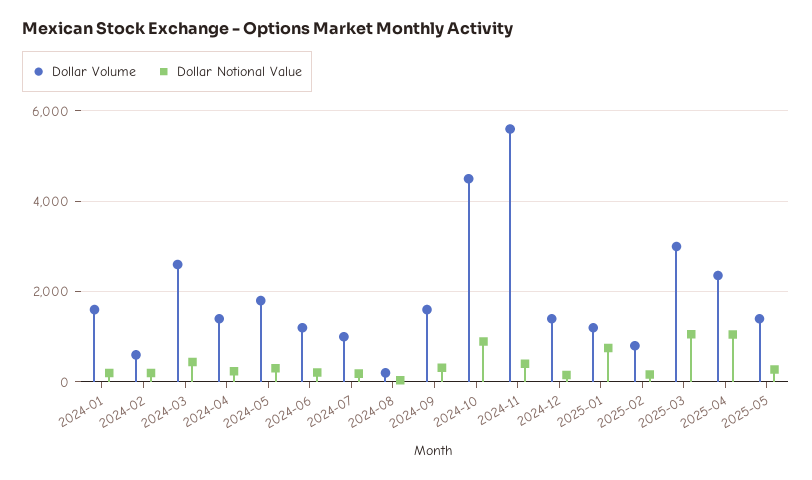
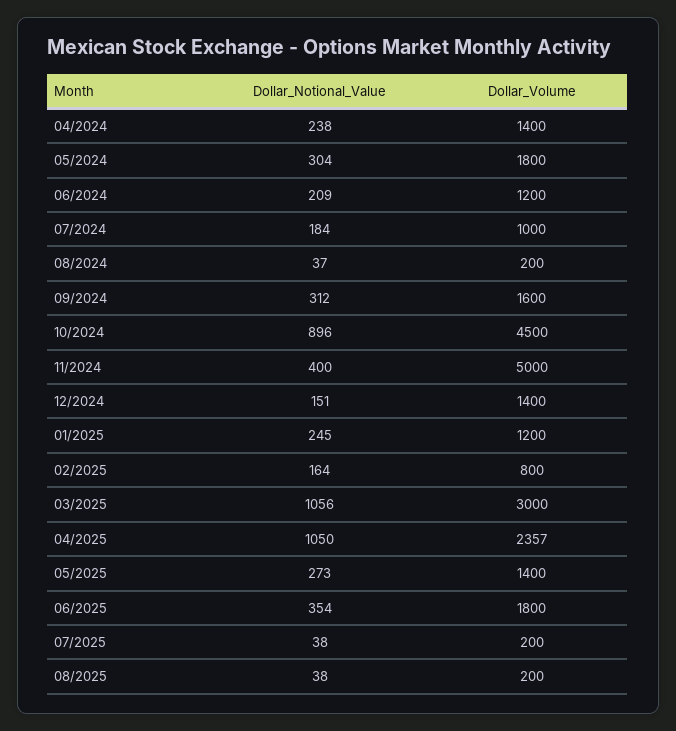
Dollar Volume, 2024-01: 1600 -> none
Dollar Notional Value, 2024-01: 200 -> none
Dollar Volume, 2024-02: 600 -> none
Dollar Notional Value, 2024-02: 200 -> none
Dollar Volume, 2024-03: 2600 -> none
Dollar Notional Value, 2024-03: 400 -> none
Dollar Volume, 2024-11: 5600 -> 5000
Dollar Notional Value, 2025-01: 800 -> 245
Dollar Notional Value, 06/2025: none -> 354
Dollar Volume, 06/2025: none -> 1800
Dollar Notional Value, 07/2025: none -> 38
Dollar Volume, 07/2025: none -> 200
Dollar Notional Value, 08/2025: none -> 38
Dollar Volume, 08/2025: none -> 200

